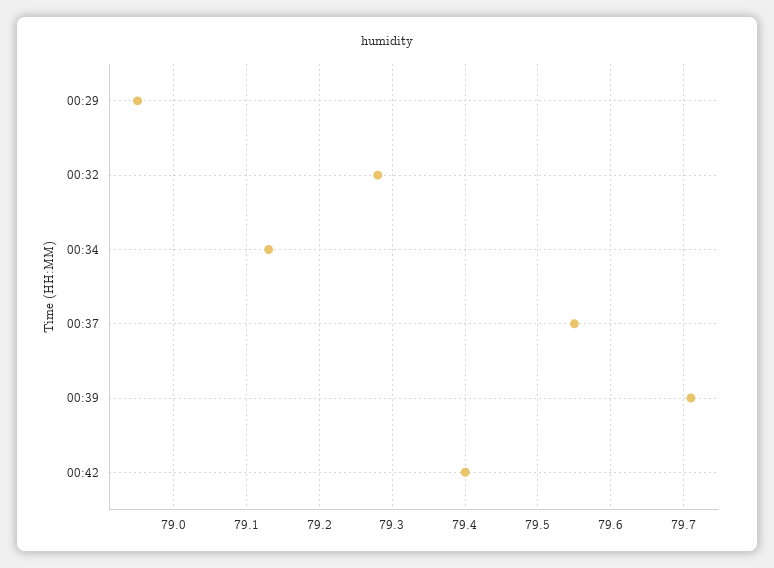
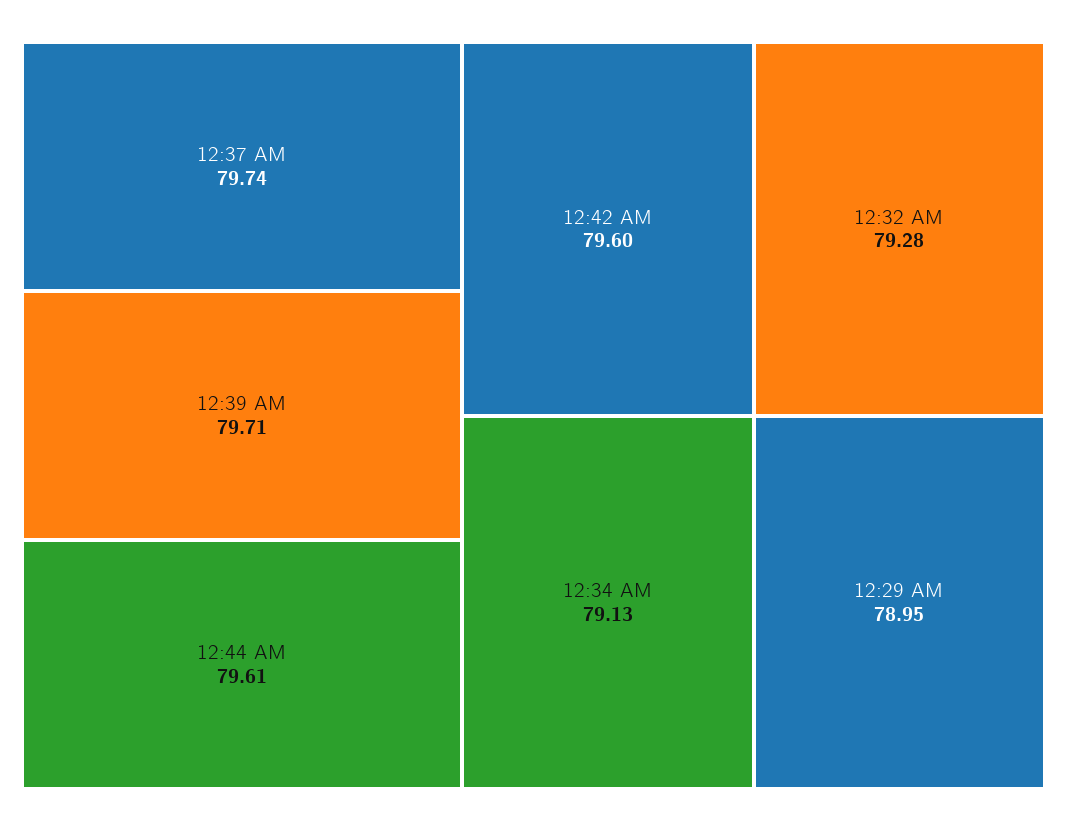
00:37: 79.55 -> 79.74
00:42: 79.4 -> 79.6
12:44 AM: none -> 79.61

